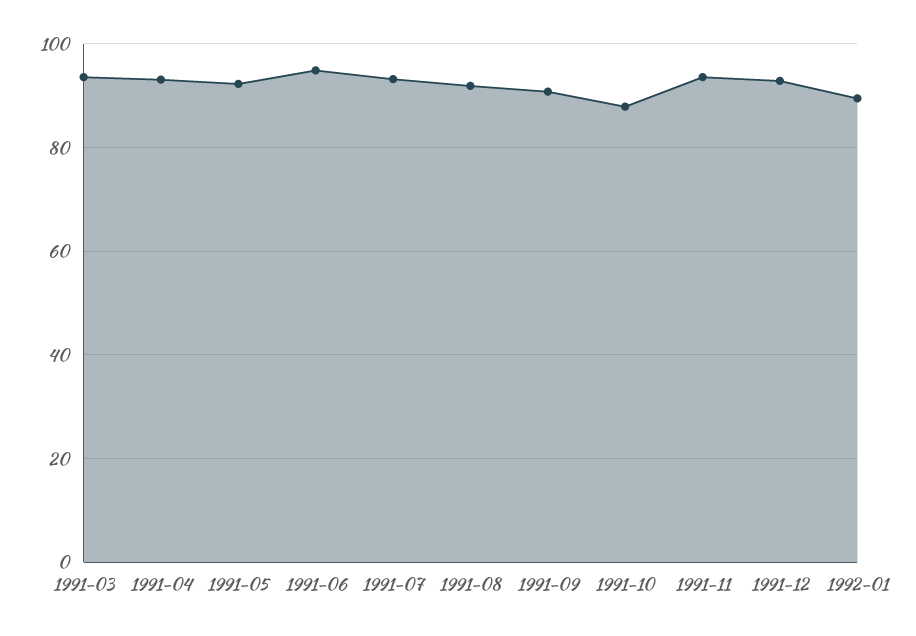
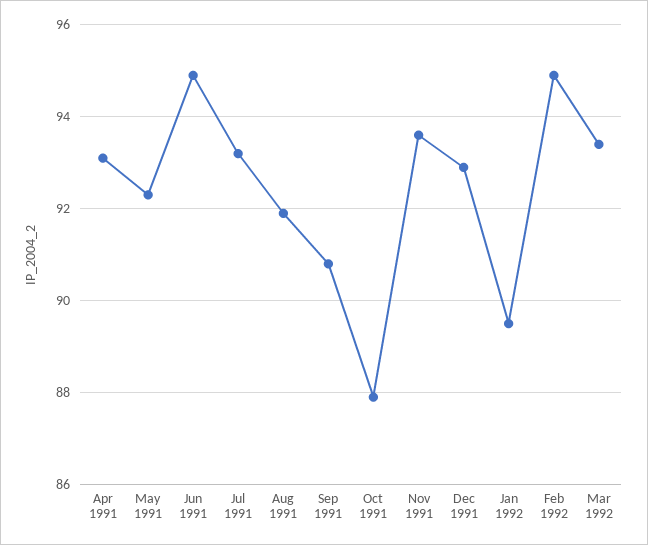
1991-03: 94 -> none
Feb 1992: none -> 95
Mar 1992: none -> 93.5

